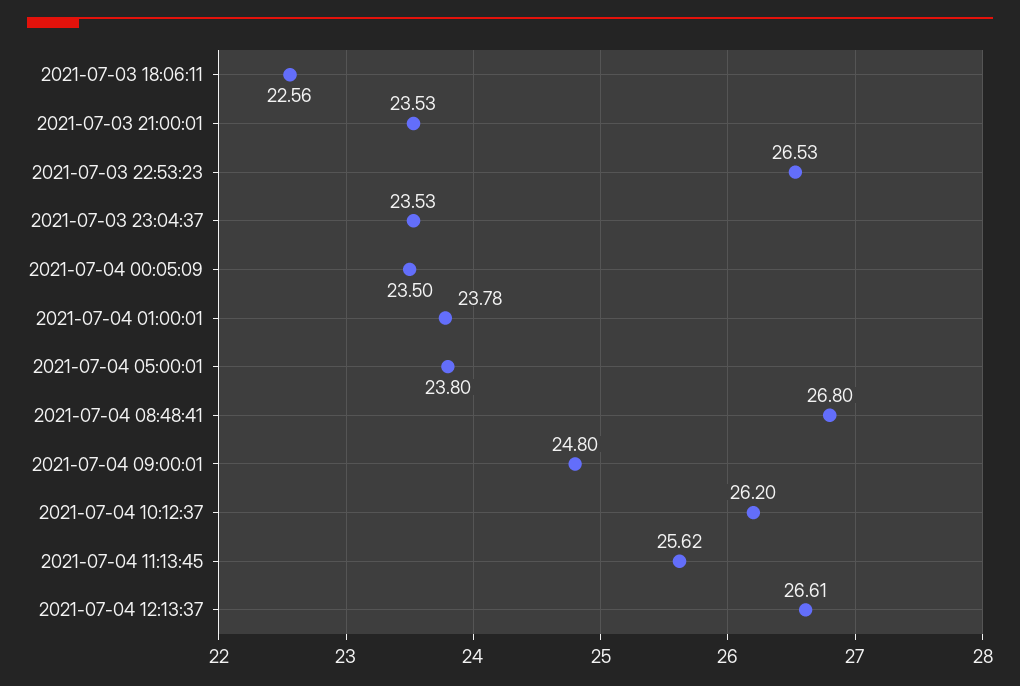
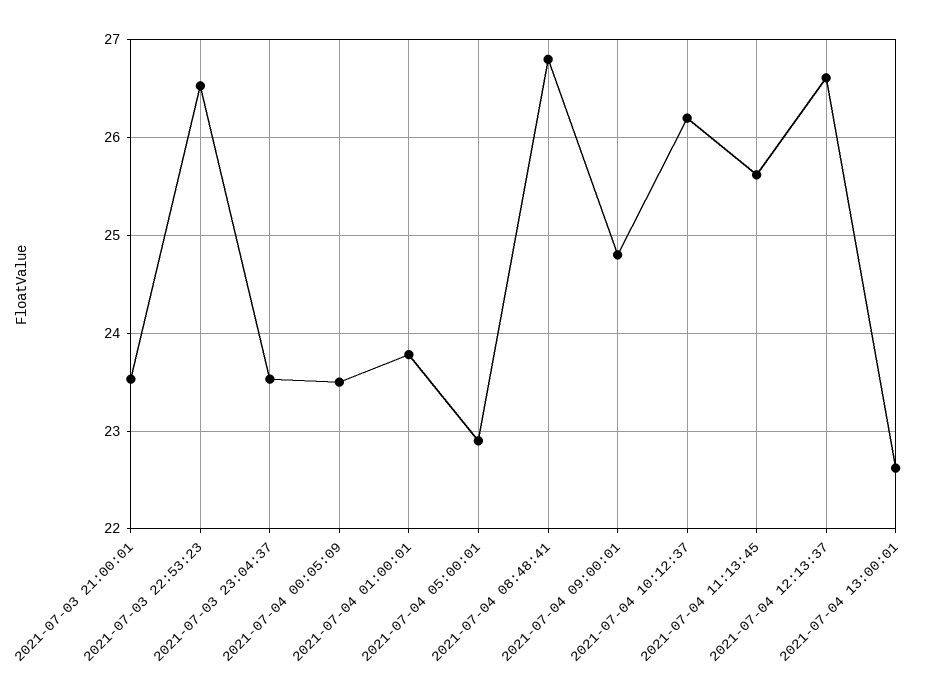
2021-07-03 18:06:11: 22.56 -> none
2021-07-04 05:00:01: 23.8 -> 22.9
2021-07-04 13:00:01: none -> 22.6

